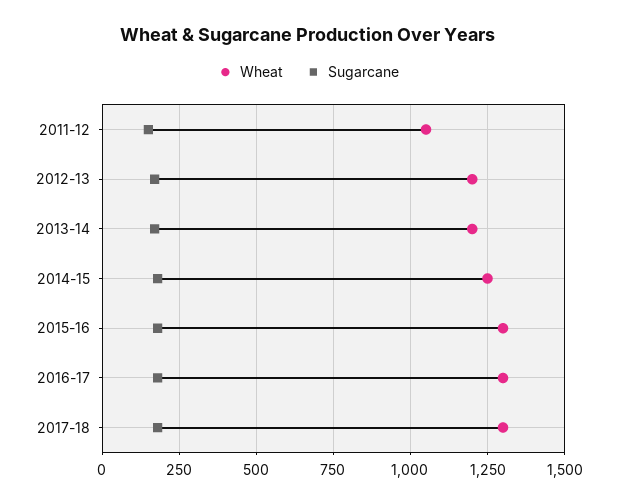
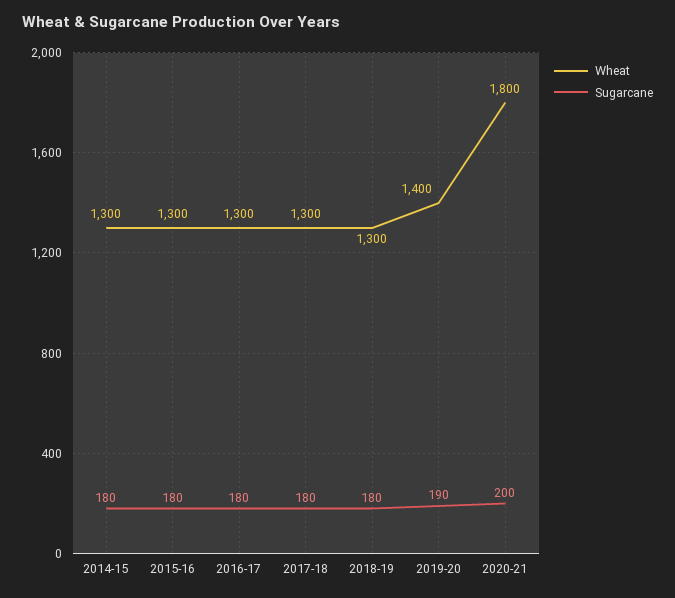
Wheat, 2011-12: 1050 -> none
Sugarcane, 2011-12: 150 -> none
Wheat, 2012-13: 1200 -> none
Sugarcane, 2012-13: 175 -> none
Wheat, 2013-14: 1200 -> none
Sugarcane, 2013-14: 175 -> none
Wheat, 2014-15: 1250 -> 1300
Wheat, 2018-19: none -> 1300
Sugarcane, 2018-19: none -> 180
Wheat, 2019-20: none -> 1400
Sugarcane, 2019-20: none -> 190
Wheat, 2020-21: none -> 1800
Sugarcane, 2020-21: none -> 200

